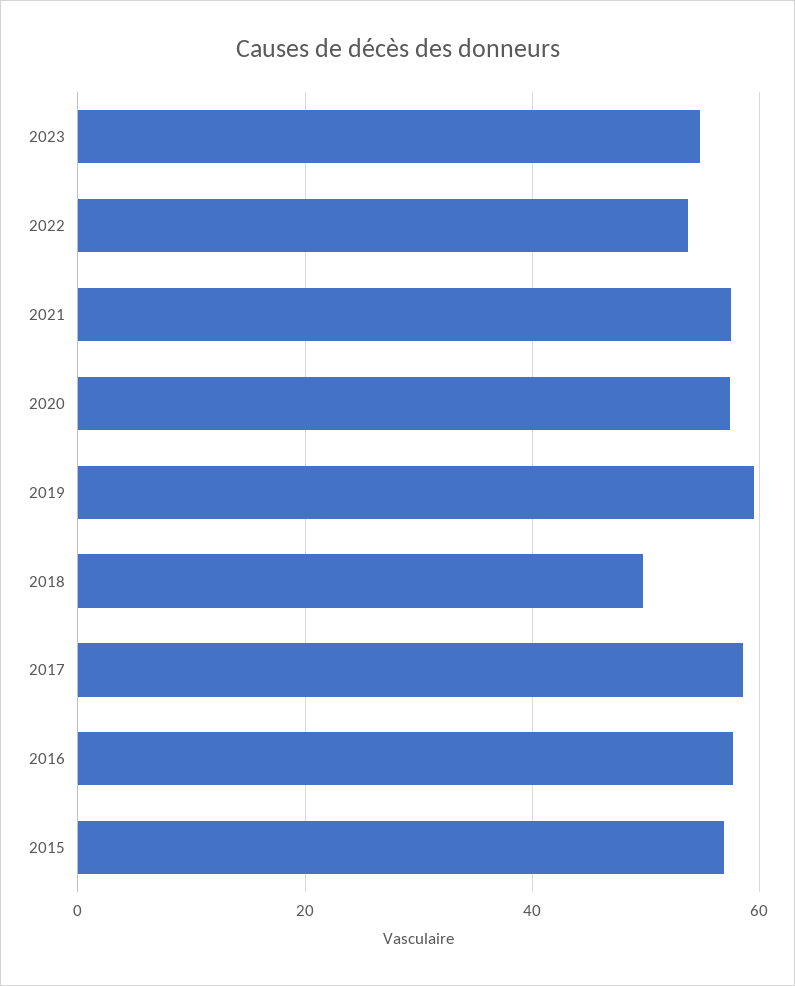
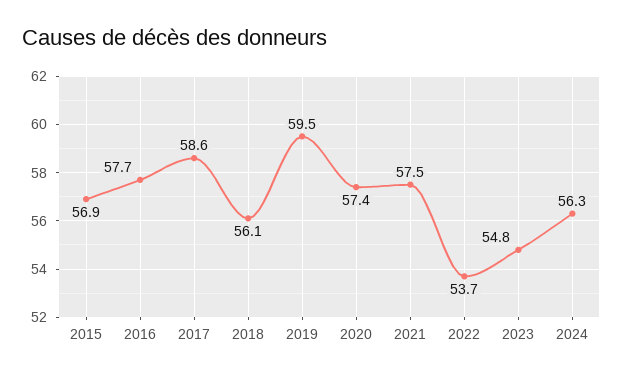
2018: 50 -> 56.1
2024: none -> 56.3

